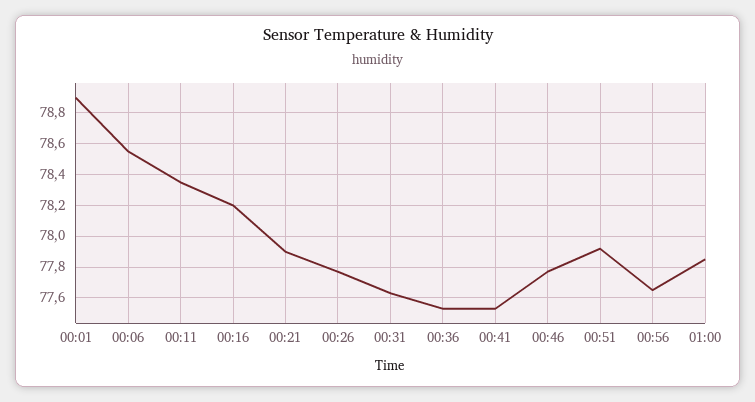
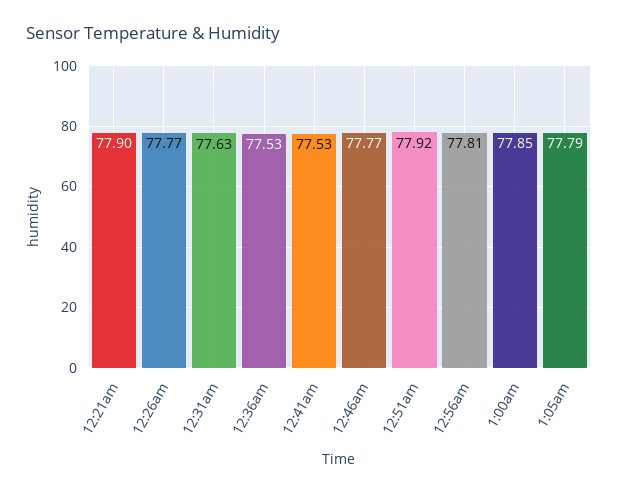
00:01: 78.9 -> none
00:06: 78.55 -> none
00:11: 78.35 -> none
00:16: 78.2 -> none
00:56: 77.65 -> 77.81
1:05am: none -> 77.79

